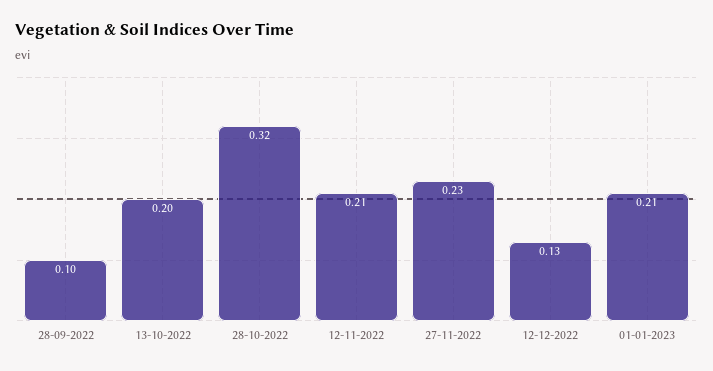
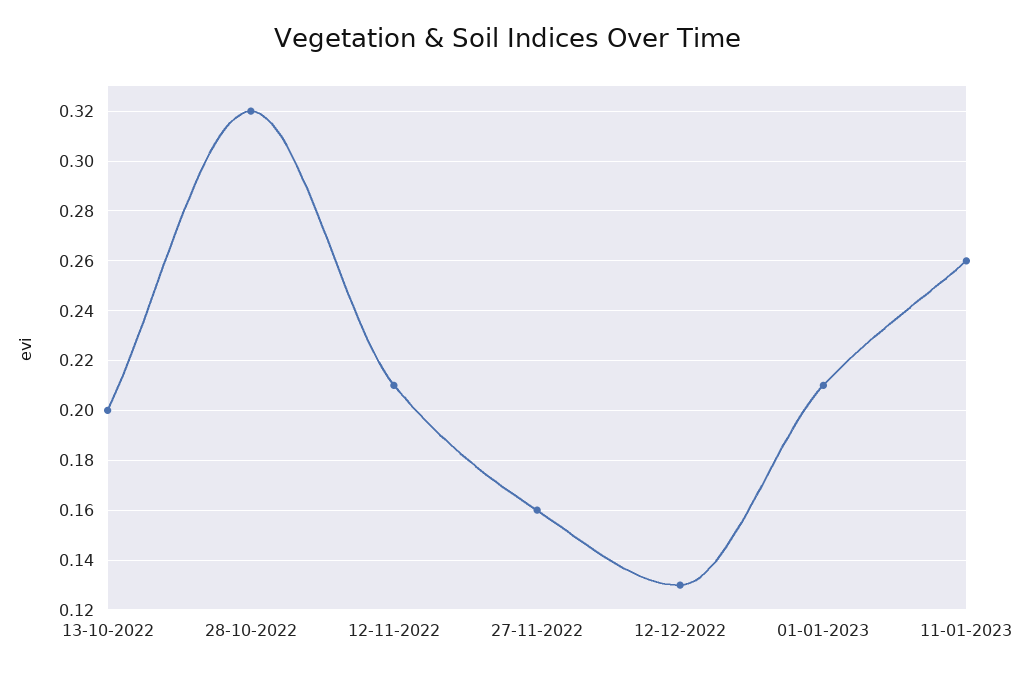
28-09-2022: 0.1 -> none
27-11-2022: 0.23 -> 0.16
11-01-2023: none -> 0.26

